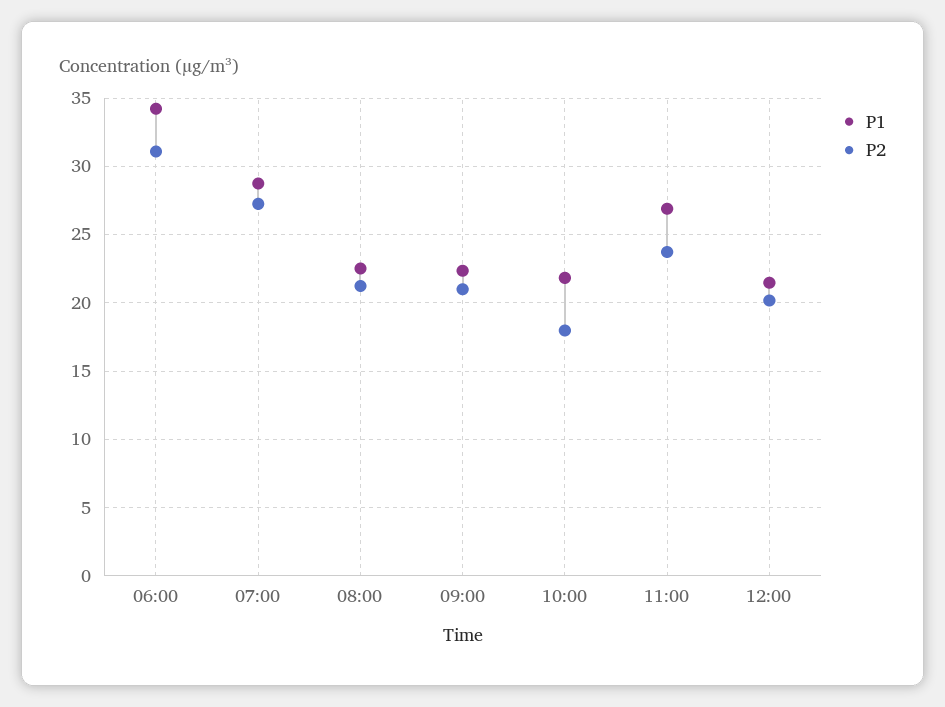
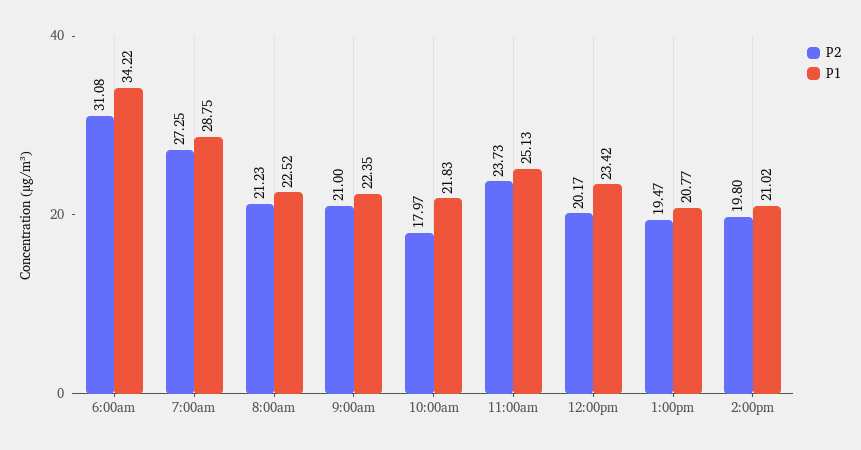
P1, 11:00: 27 -> 25.13
P1, 12:00: 21.5 -> 23.42
P2, 1:00pm: none -> 19.47
P1, 1:00pm: none -> 20.77
P2, 2:00pm: none -> 19.8
P1, 2:00pm: none -> 21.02

